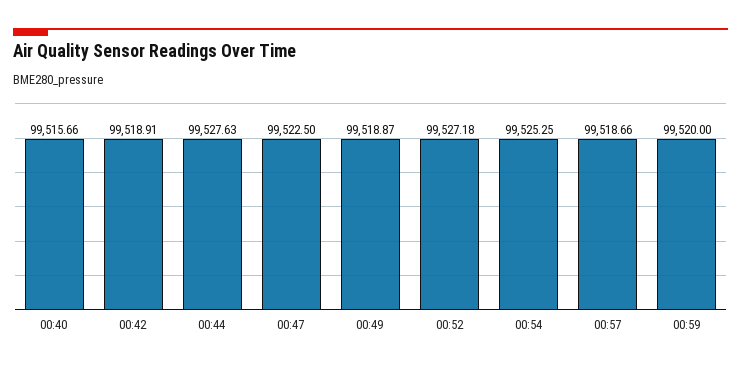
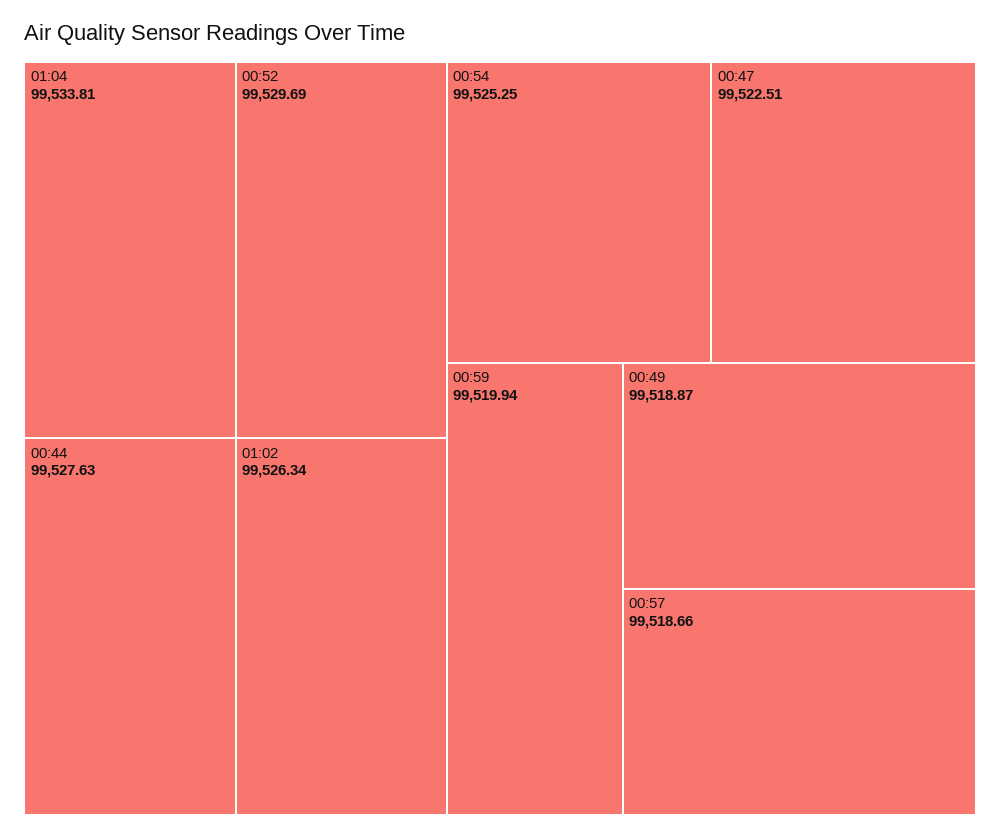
00:40: 99515.66 -> none
00:42: 99518.91 -> none
00:47: 99522.5 -> 99522.51
00:52: 99527.18 -> 99529.69
00:59: 99520 -> 99519.94
01:04: none -> 99533.81
01:02: none -> 99526.34

